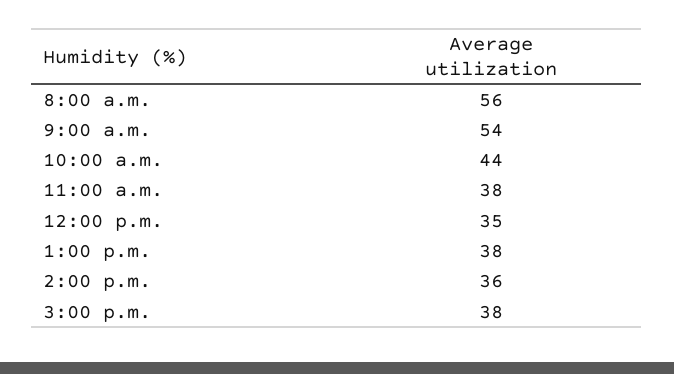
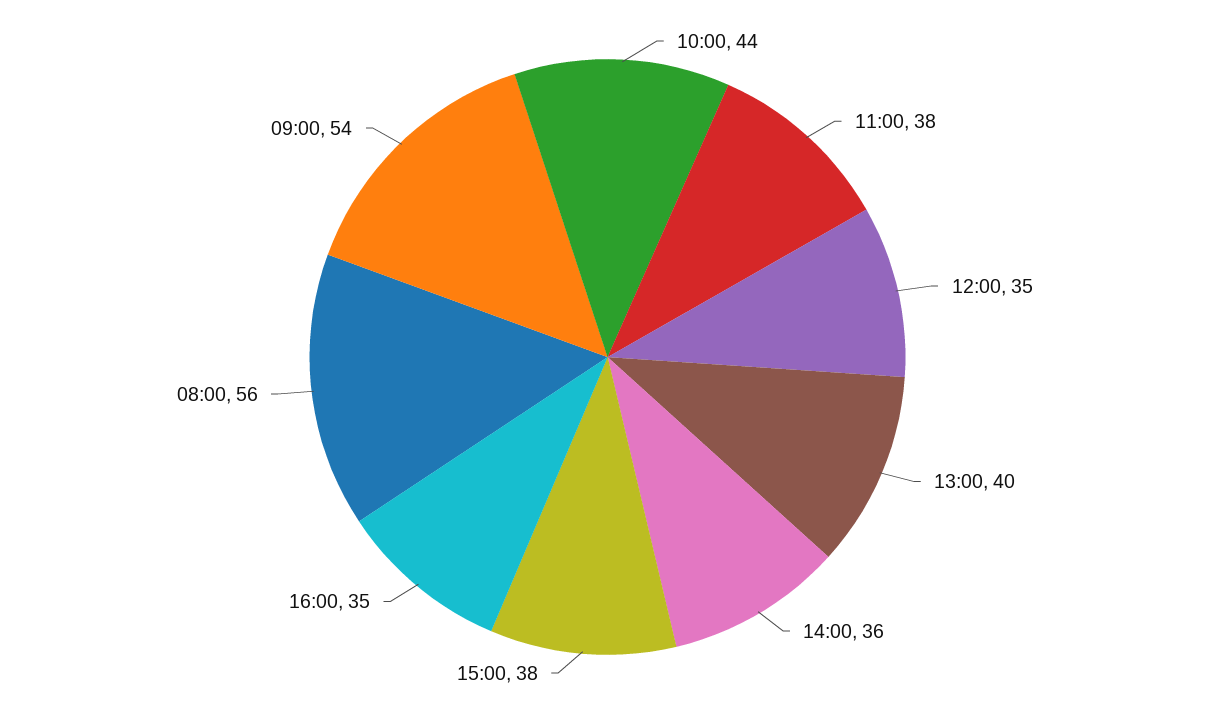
1:00 p.m.: 38 -> 40
16:00: none -> 35

